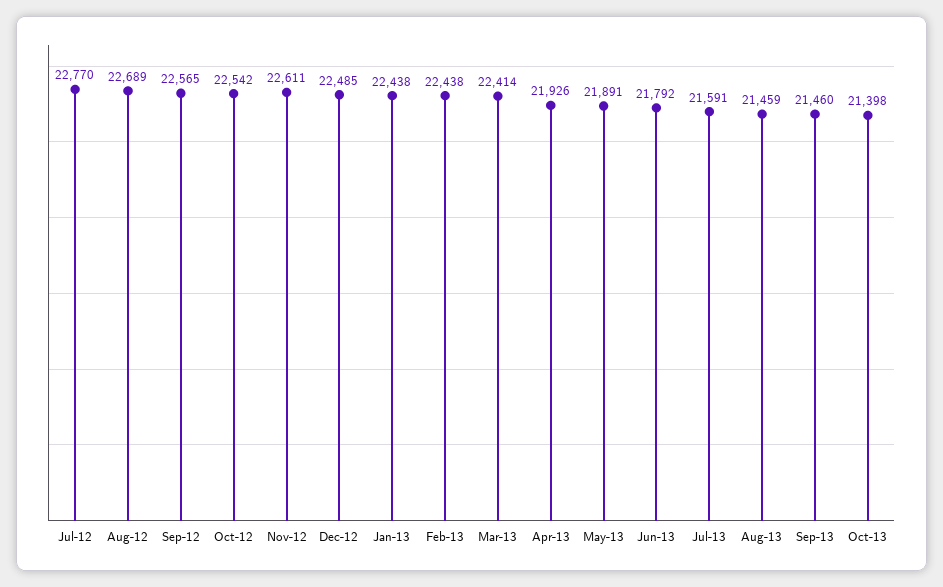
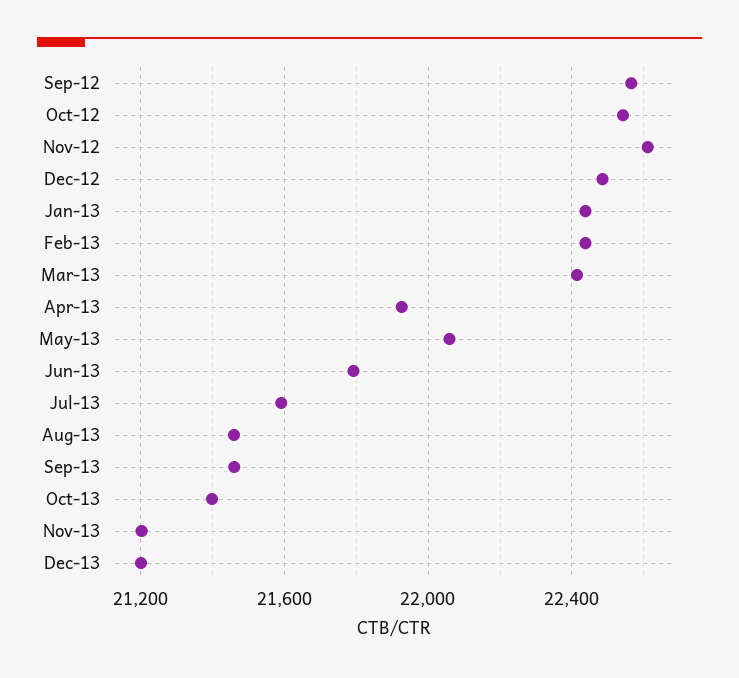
Jul-12: 22770 -> none
Aug-12: 22689 -> none
May-13: 21891 -> 22050
Nov-13: none -> 21200
Dec-13: none -> 21200

